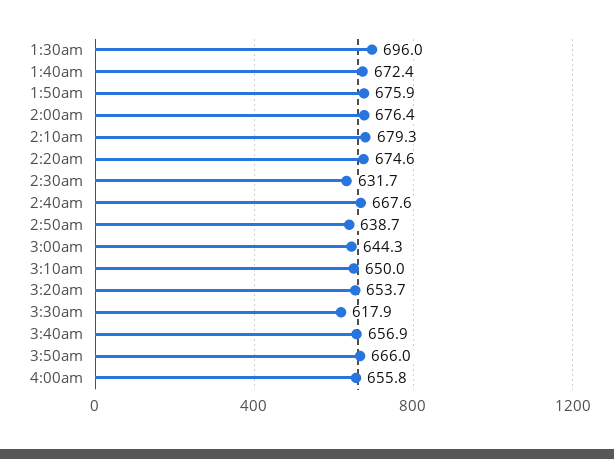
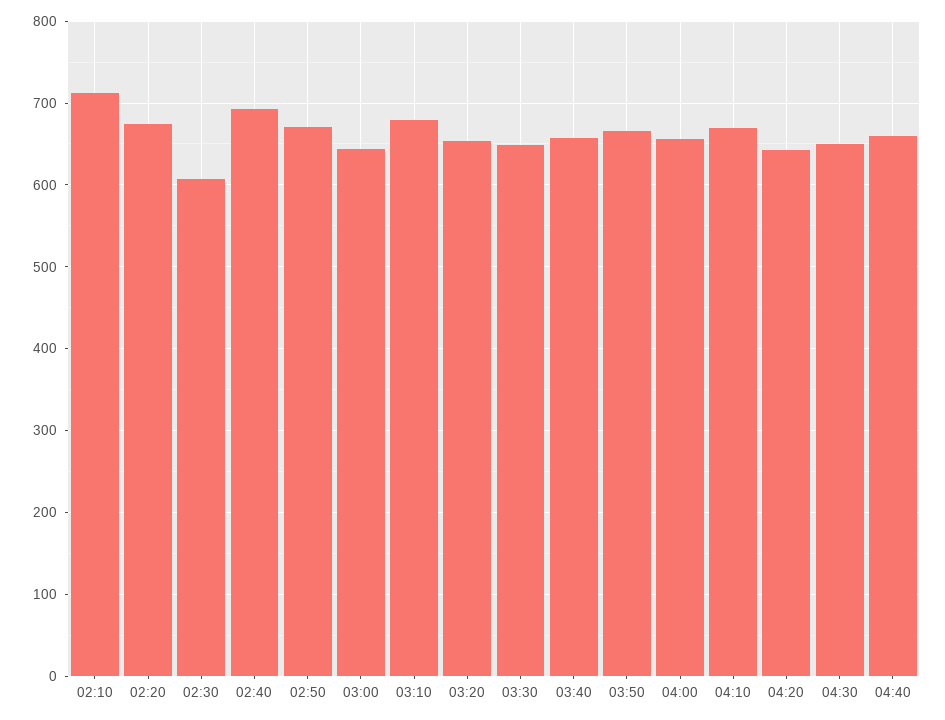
1:30am: 696 -> none
1:40am: 672.4 -> none
1:50am: 675.9 -> none
2:00am: 676.4 -> none
2:10am: 679.3 -> 710
2:30am: 631.7 -> 610
2:40am: 667.6 -> 690
2:50am: 638.7 -> 670
3:10am: 650 -> 680
3:30am: 617.9 -> 650
04:10: none -> 670
04:20: none -> 640
04:30: none -> 650
04:40: none -> 660

